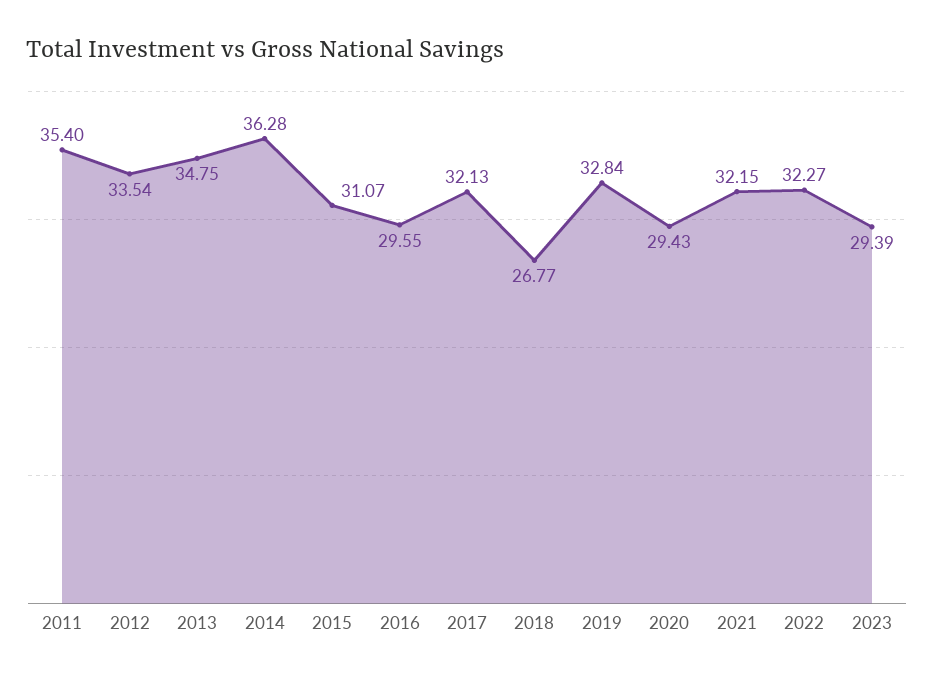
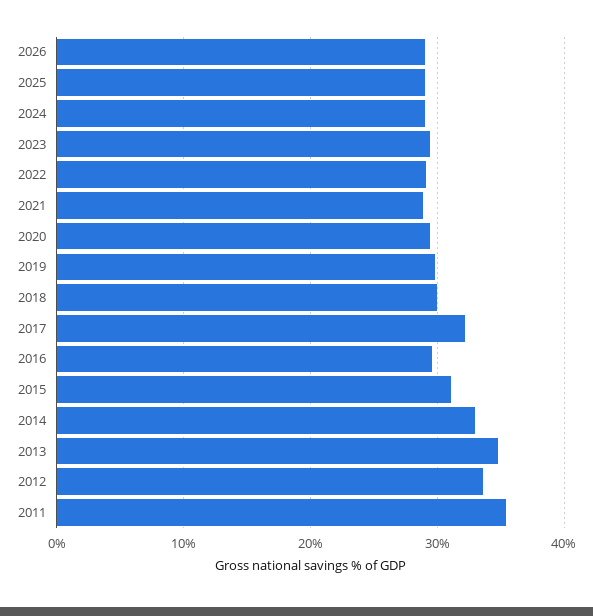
2014: 36.28 -> 33
2018: 26.77 -> 30
2019: 32.84 -> 30
2021: 32.15 -> 29
2022: 32.27 -> 29
2026: none -> 29
2025: none -> 29
2024: none -> 29

